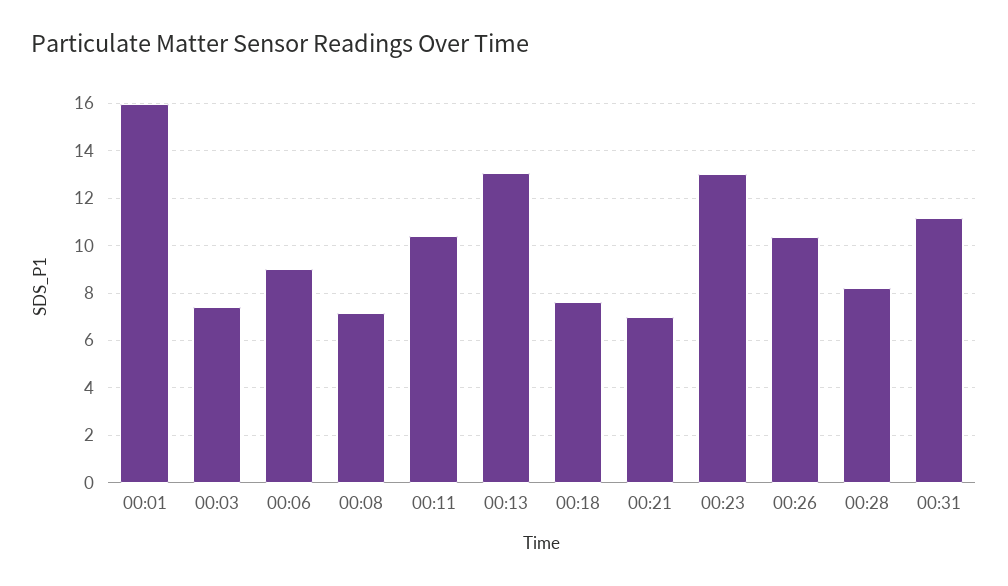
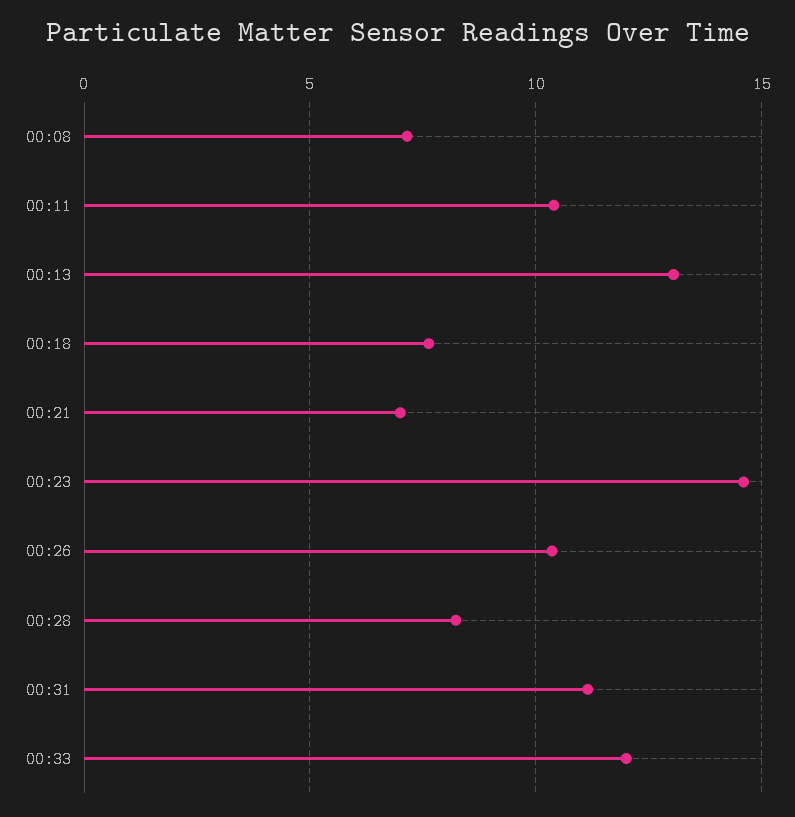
00:01: 16 -> none
00:03: 7.5 -> none
00:06: 9 -> none
00:23: 13 -> 14.5
00:33: none -> 12

